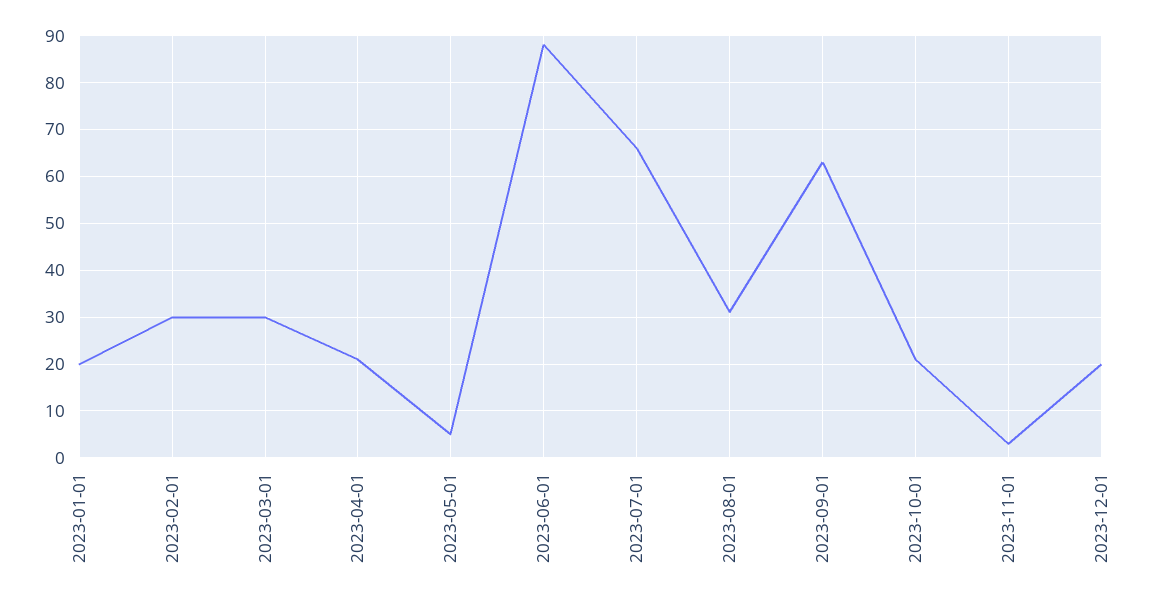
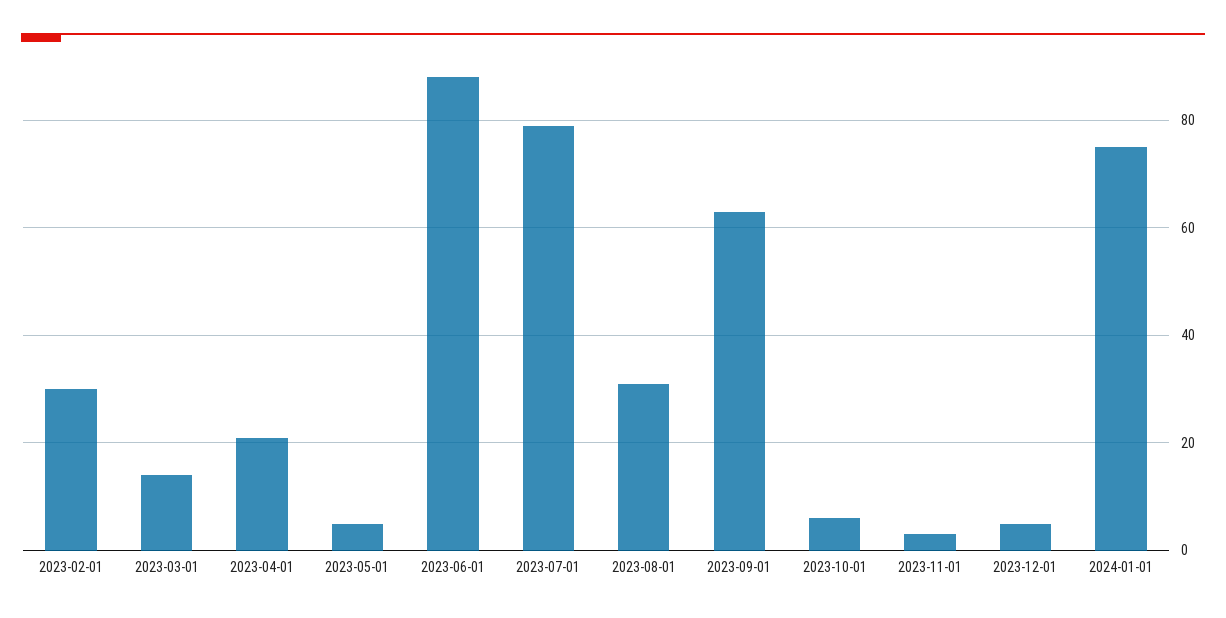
2023-01-01: 20 -> none
2023-03-01: 30 -> 15
2023-07-01: 65 -> 80
2023-10-01: 20 -> 5
2023-12-01: 20 -> 5
2024-01-01: none -> 75

